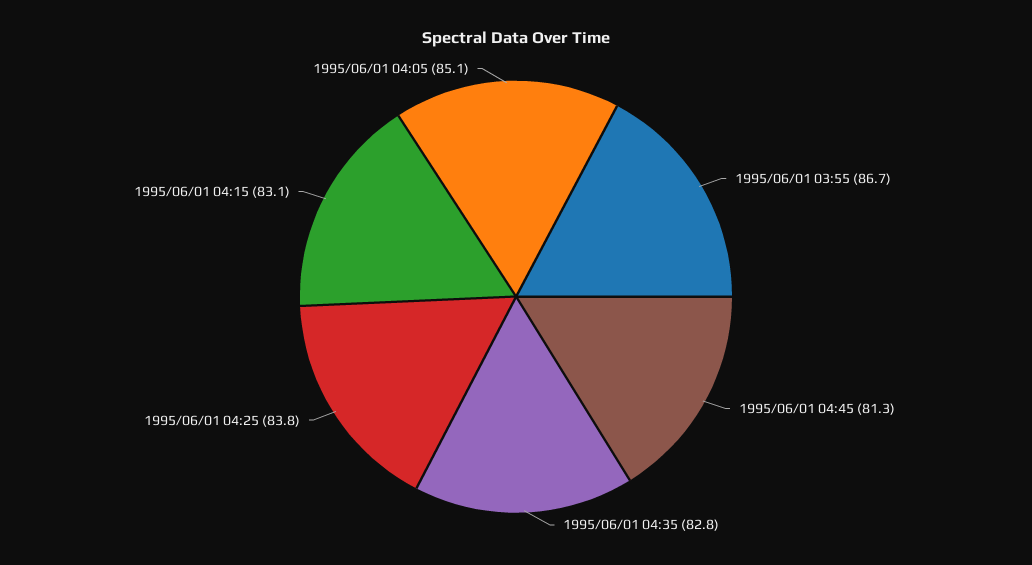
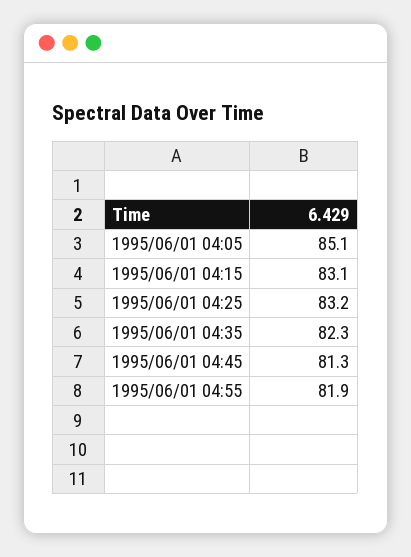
1995/06/01 03:55: 86.7 -> none
1995/06/01 04:35: 82.8 -> 82.3
1995/06/01 04:25: 83.8 -> 83.2
1995/06/01 04:55: none -> 81.9

